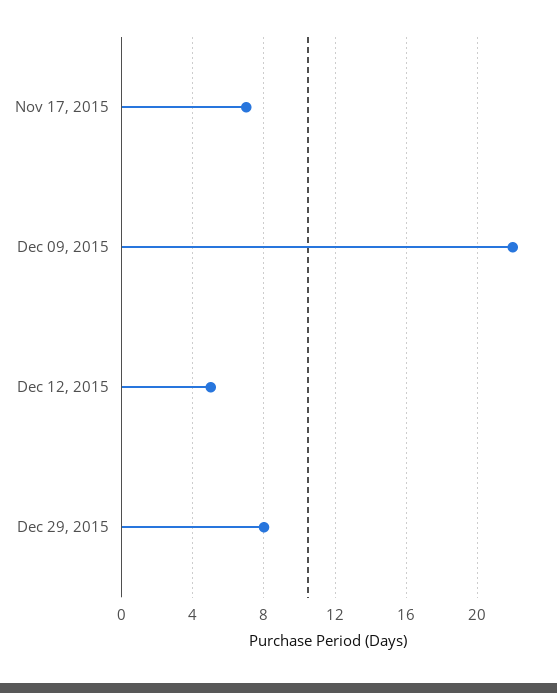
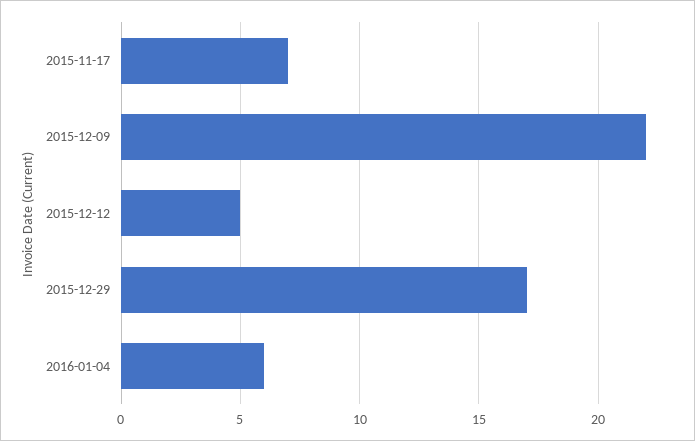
Dec 29, 2015: 8 -> 17
2016-01-04: none -> 6

